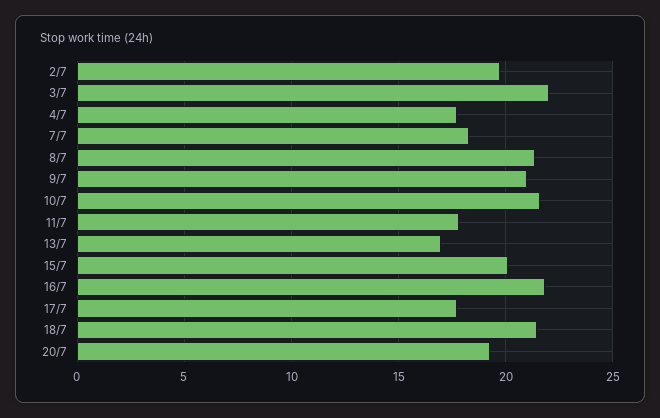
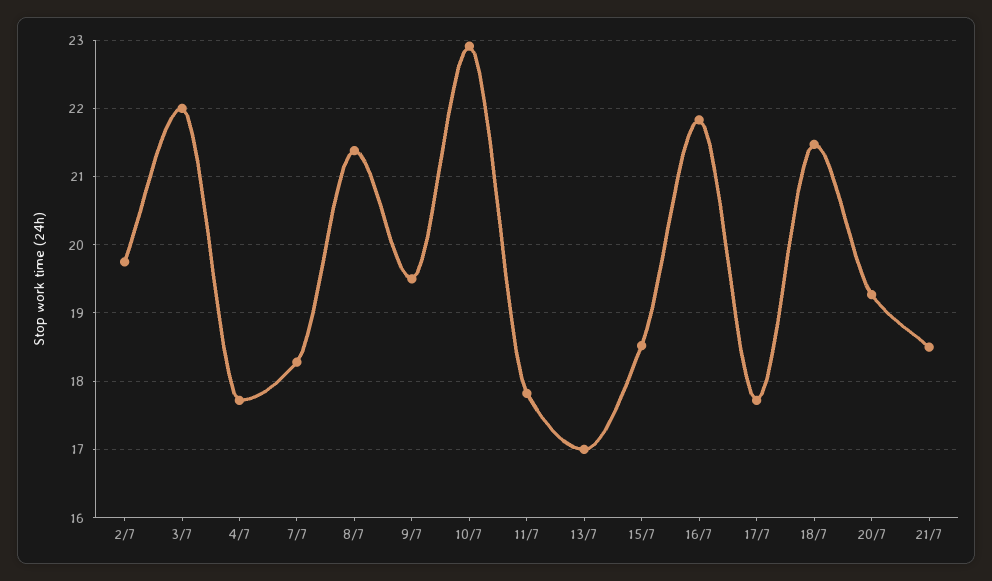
9/7: 21 -> 19.5
10/7: 21.5 -> 22.9
15/7: 20 -> 18.5
21/7: none -> 18.5

